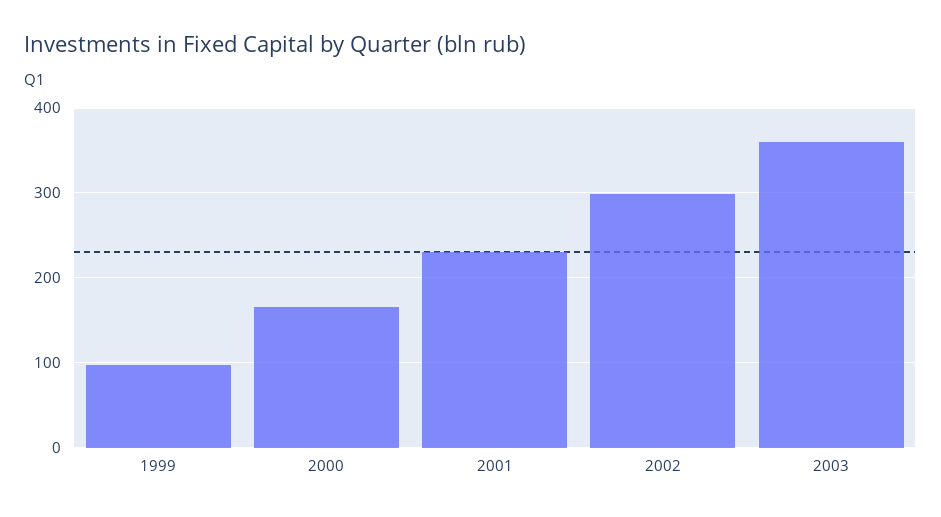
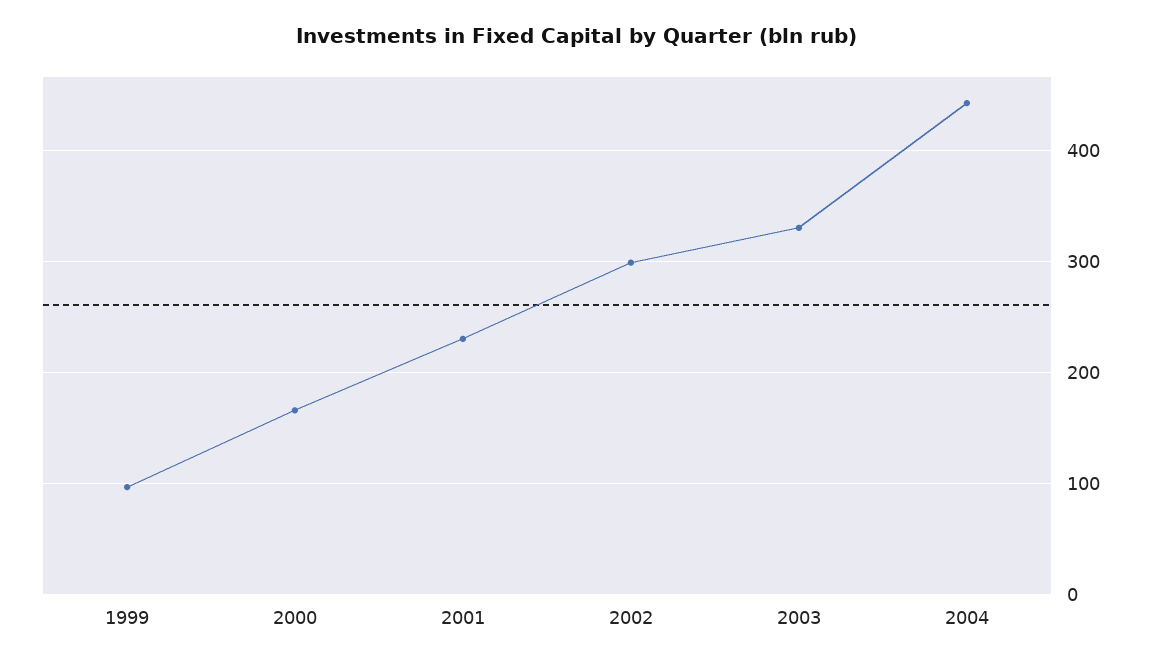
2003: 360 -> 330
2004: none -> 440

